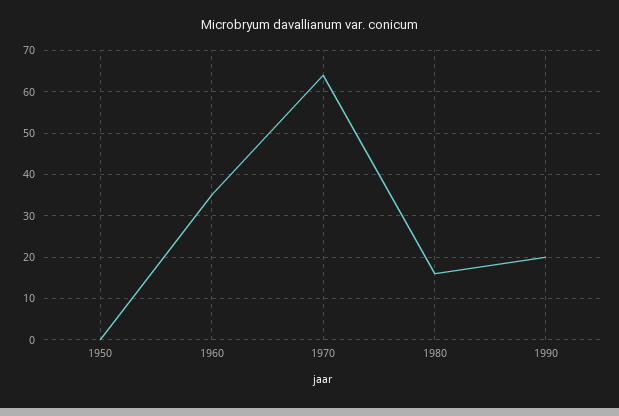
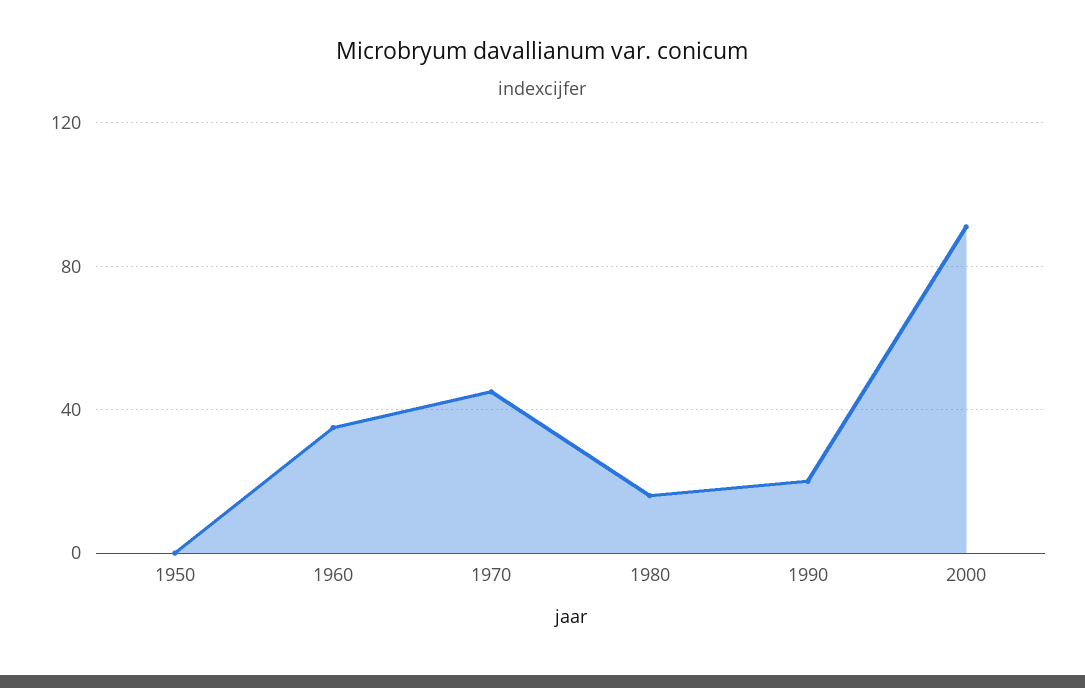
1970: 65 -> 45
2000: none -> 90

